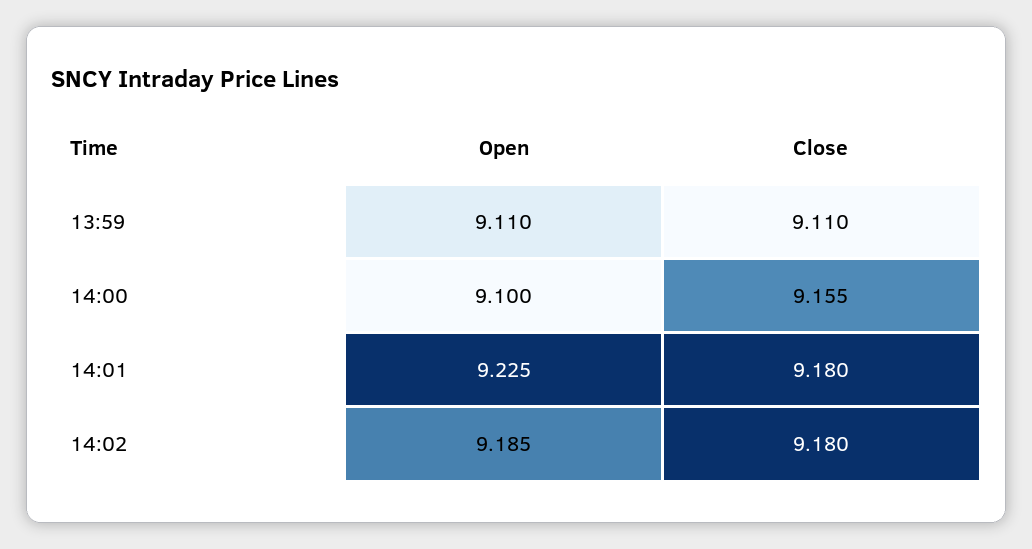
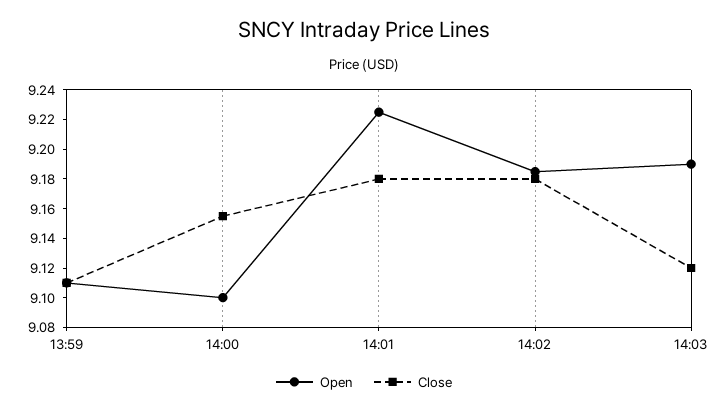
Open, 14:03: none -> 9.19
Close, 14:03: none -> 9.12

